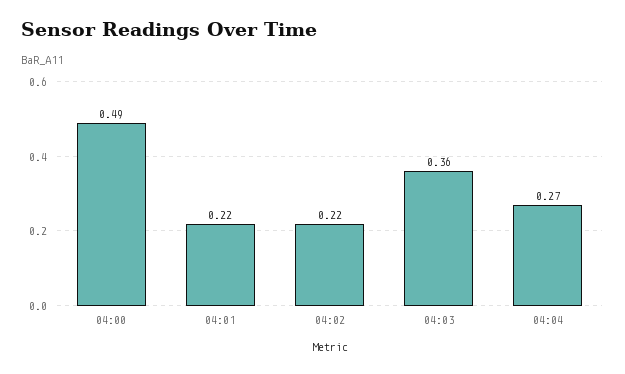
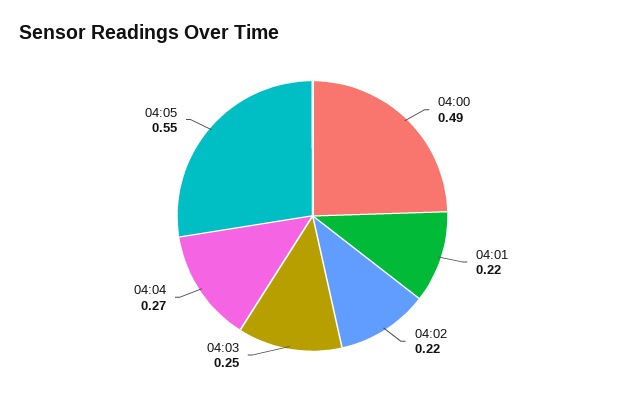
04:03: 0.36 -> 0.25
04:05: none -> 0.55

